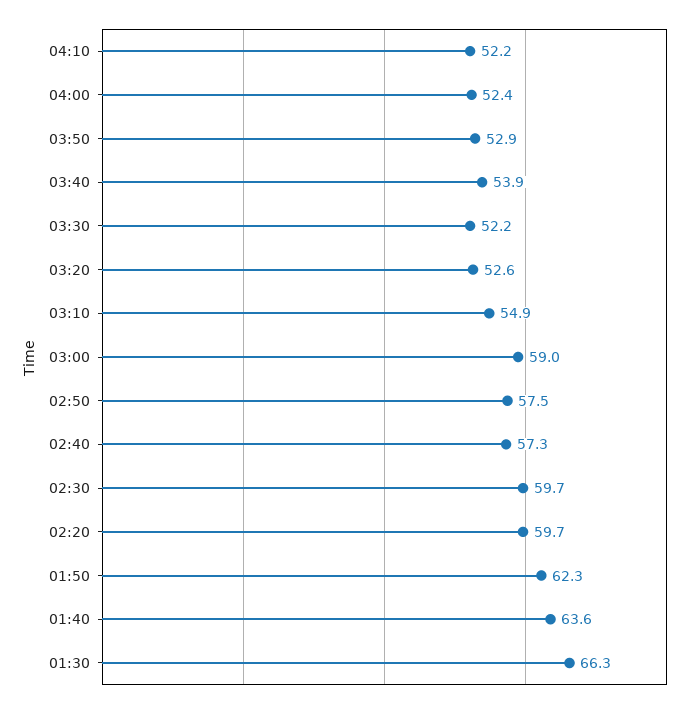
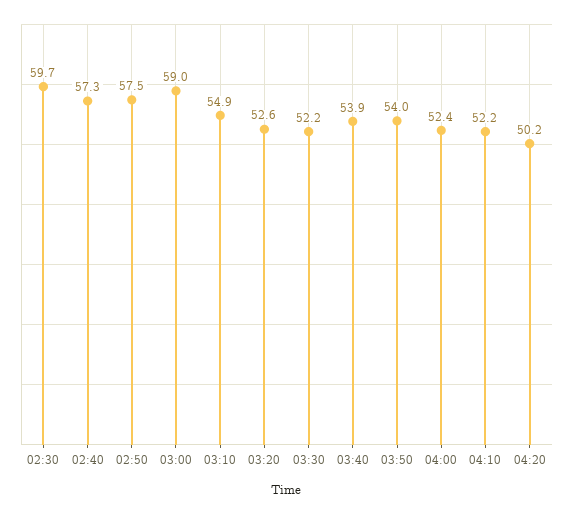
03:50: 52.9 -> 54
02:20: 59.7 -> none
01:50: 62.3 -> none
01:40: 63.6 -> none
01:30: 66.3 -> none
04:20: none -> 50.2

